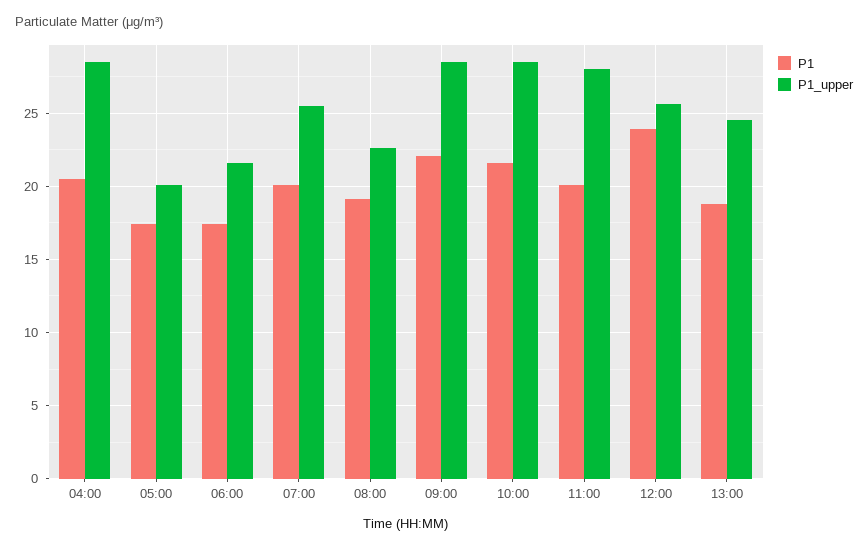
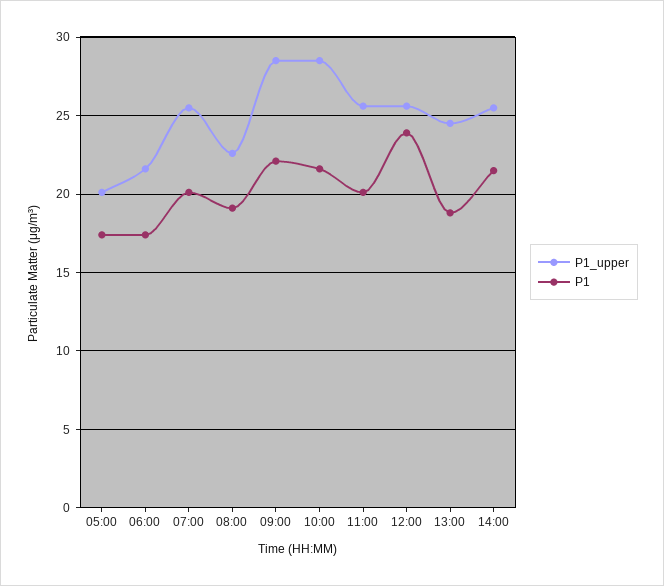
P1, 04:00: 20.5 -> none
P1_upper, 04:00: 28.5 -> none
P1_upper, 11:00: 28 -> 25.5
P1_upper, 14:00: none -> 25.5
P1, 14:00: none -> 21.5

